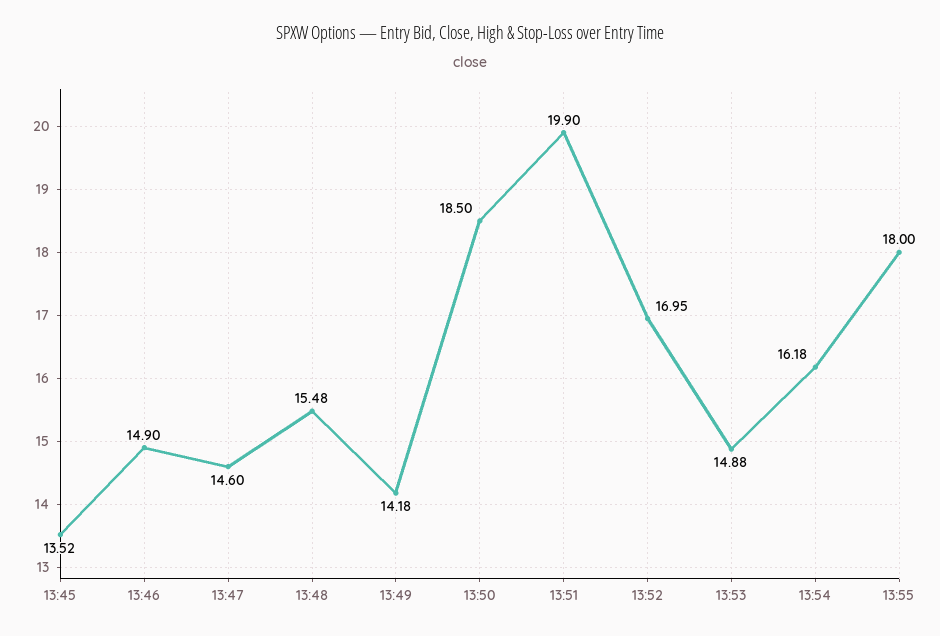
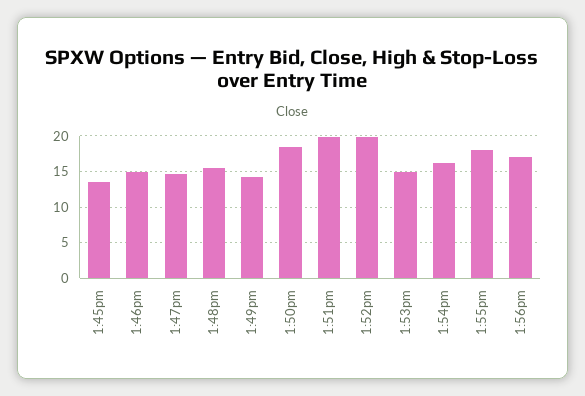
13:52: 16.95 -> 20
1:56pm: none -> 17

